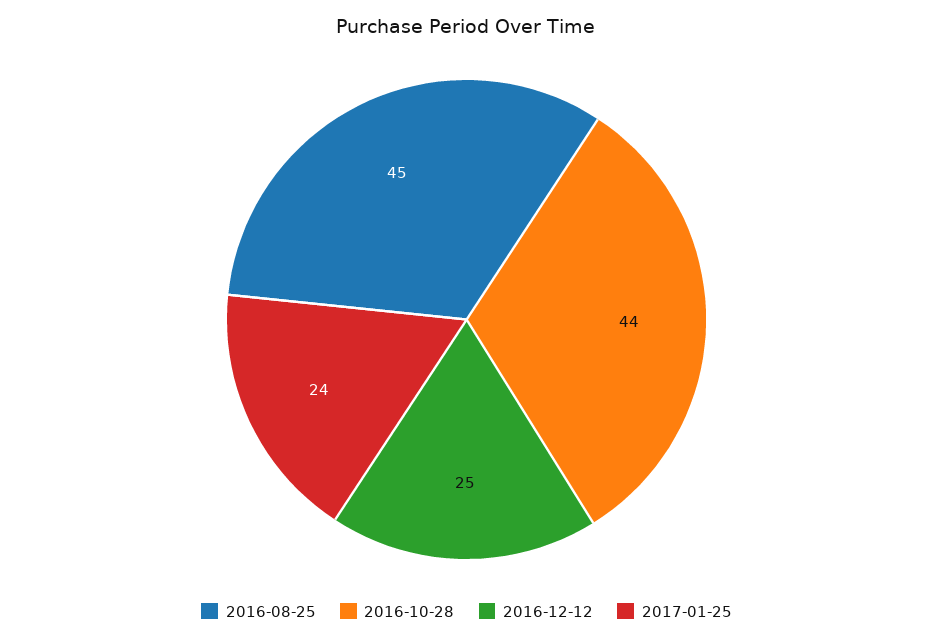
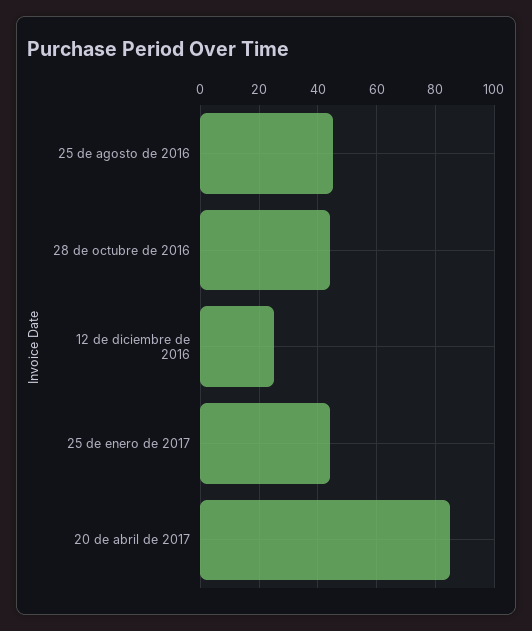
2017-01-25: 24 -> 45
20 de abril de 2017: none -> 85

